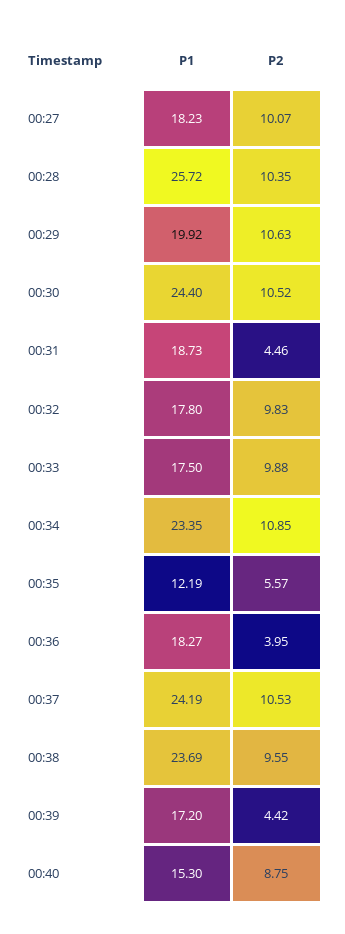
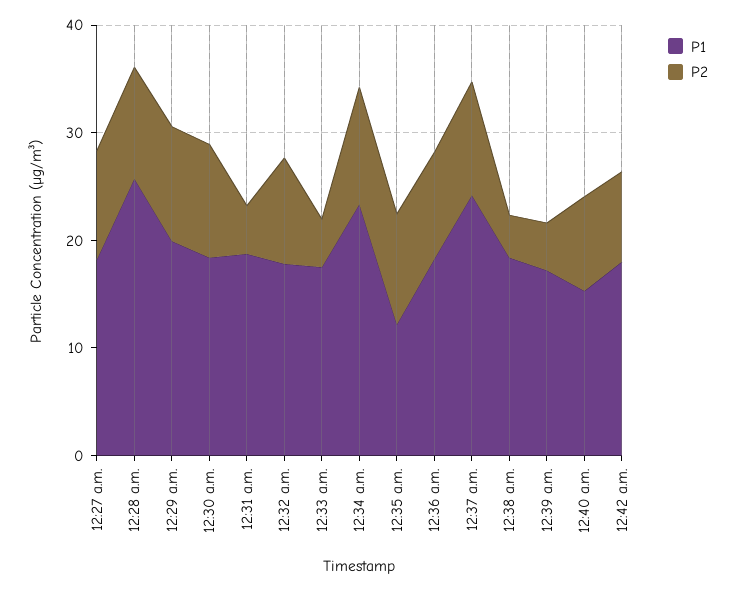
P1, 00:30: 24.4 -> 18
P2, 00:33: 9.88 -> 4
P2, 00:35: 5.57 -> 10
P2, 00:36: 3.95 -> 10
P1, 00:38: 23.69 -> 18
P2, 00:38: 9.55 -> 4
P1, 12:42 a.m.: none -> 18
P2, 12:42 a.m.: none -> 8

